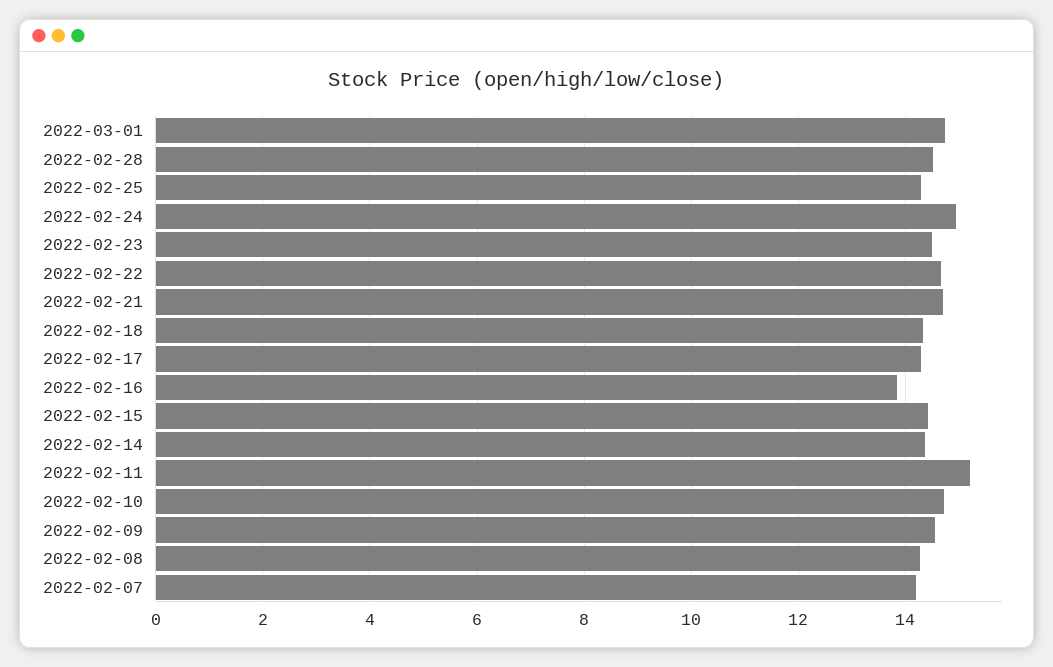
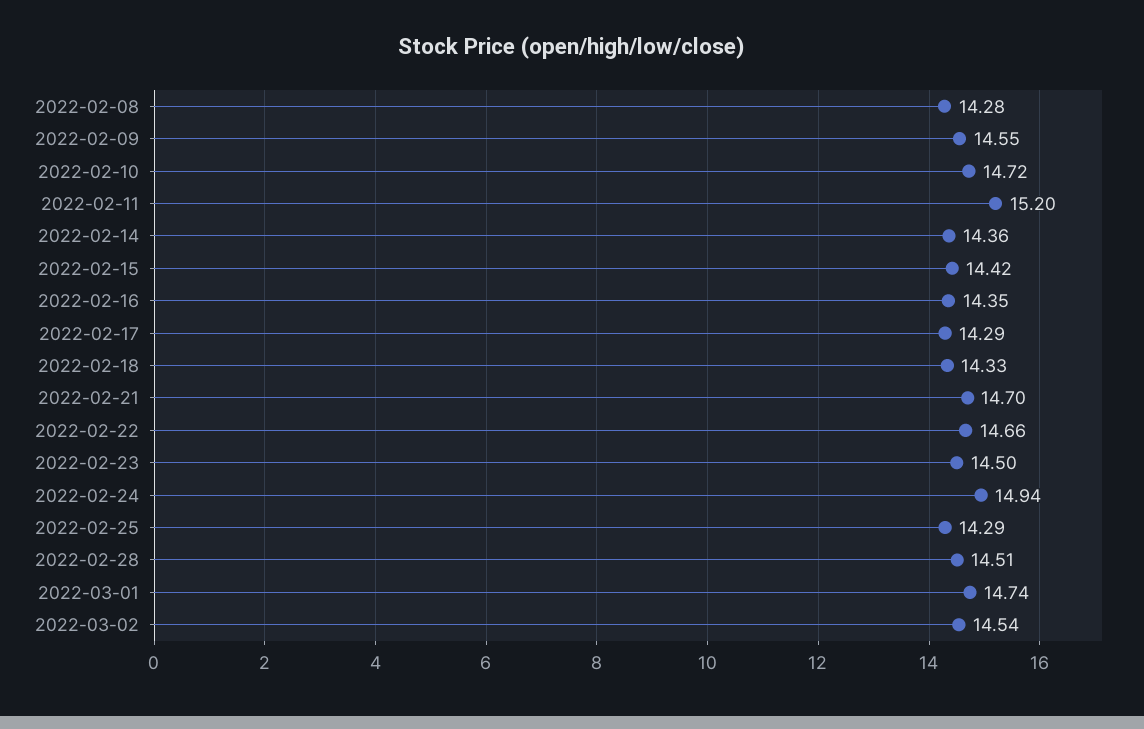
2022-02-16: 13.8 -> 14.35
2022-02-07: 14.2 -> none
2022-03-02: none -> 14.54

